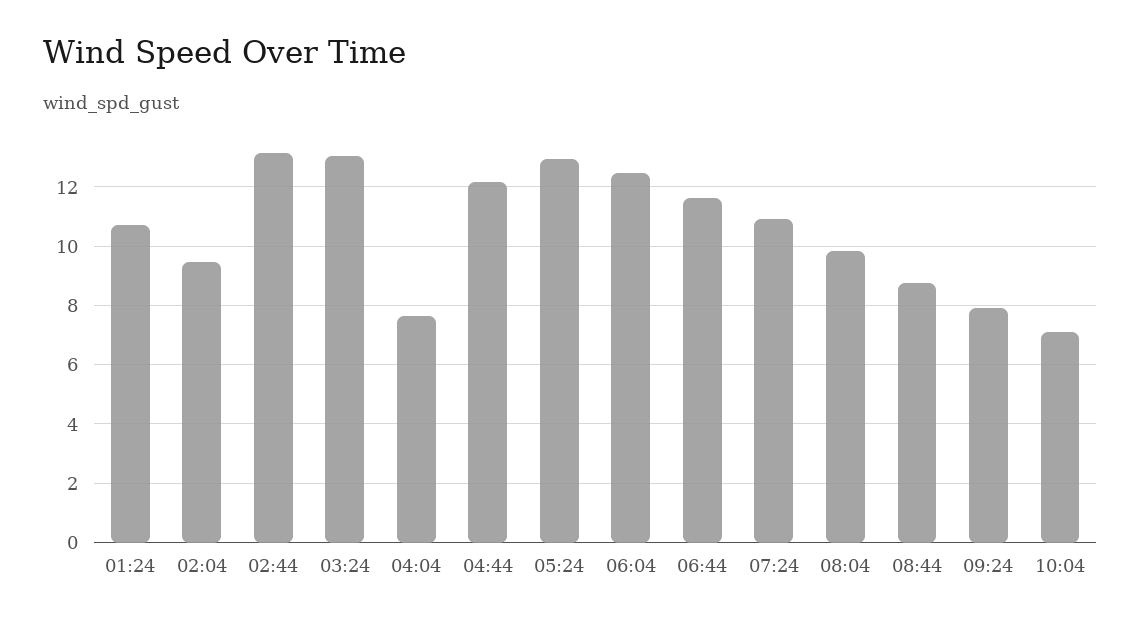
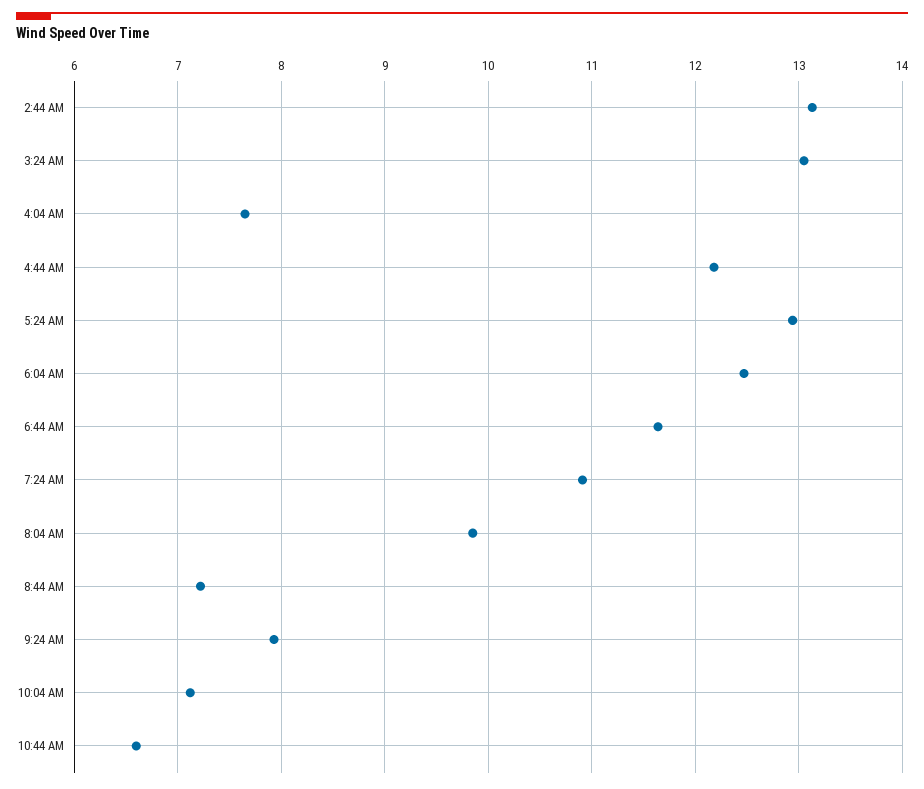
01:24: 10.75 -> none
02:04: 9.5 -> none
08:44: 8.75 -> 7.2
10:44 AM: none -> 6.6

